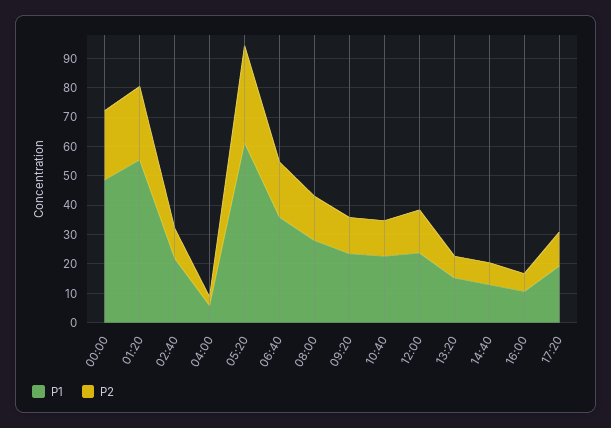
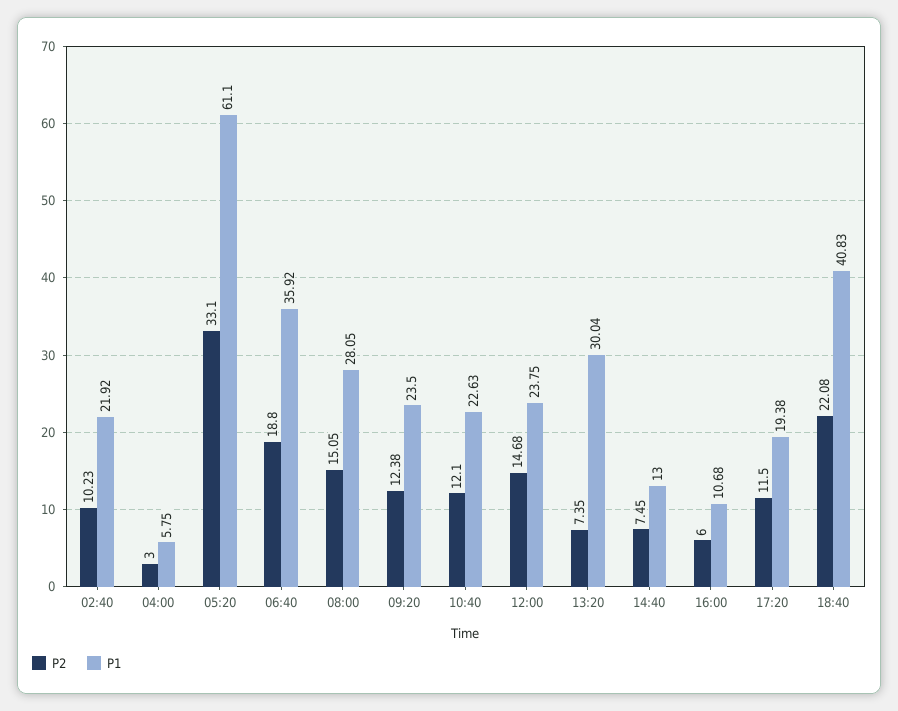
P1, 00:00: 50 -> none
P2, 00:00: 25 -> none
P1, 01:20: 55 -> none
P2, 01:20: 25 -> none
P1, 13:20: 15 -> 30.04
P2, 18:40: none -> 22.08
P1, 18:40: none -> 40.83

